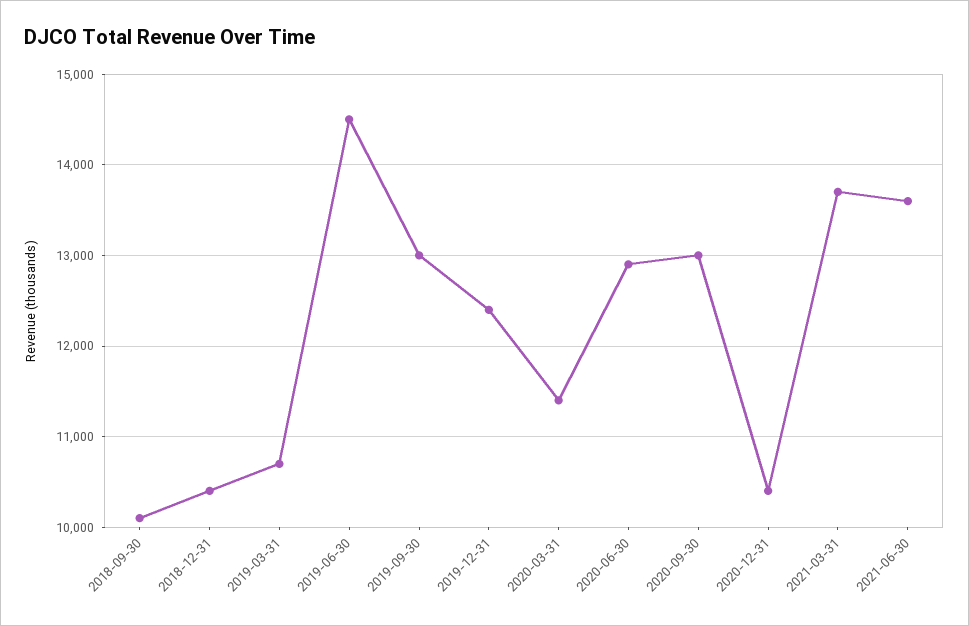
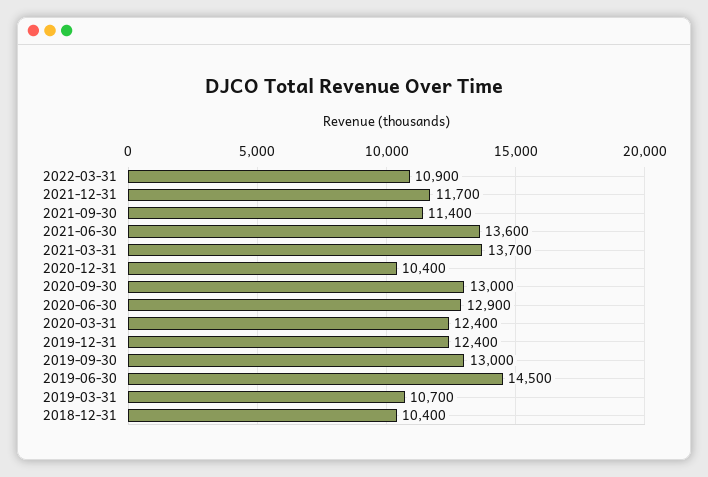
2018-09-30: 10100 -> none
2020-03-31: 11400 -> 12400
2022-03-31: none -> 10900
2021-12-31: none -> 11700
2021-09-30: none -> 11400

